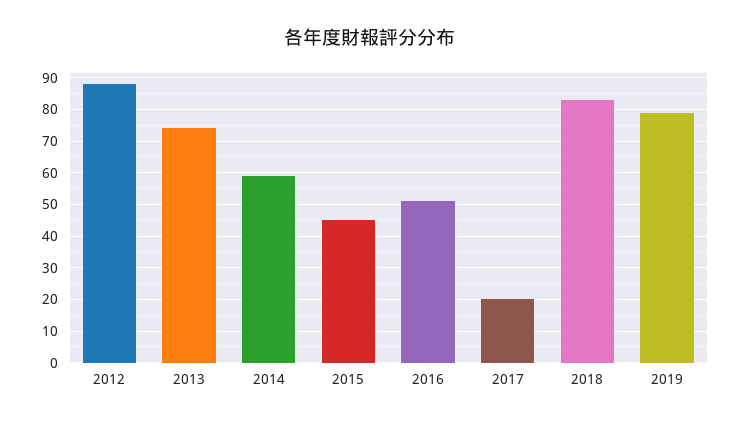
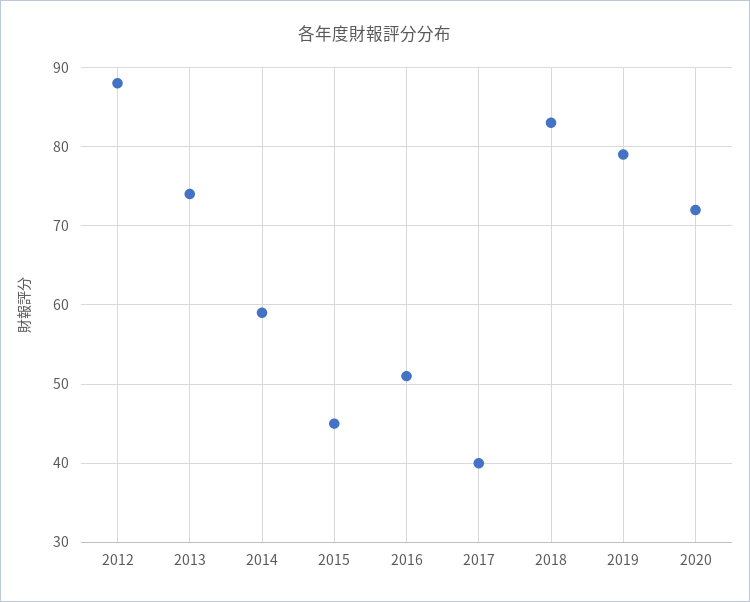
2017: 20 -> 40
2020: none -> 72

